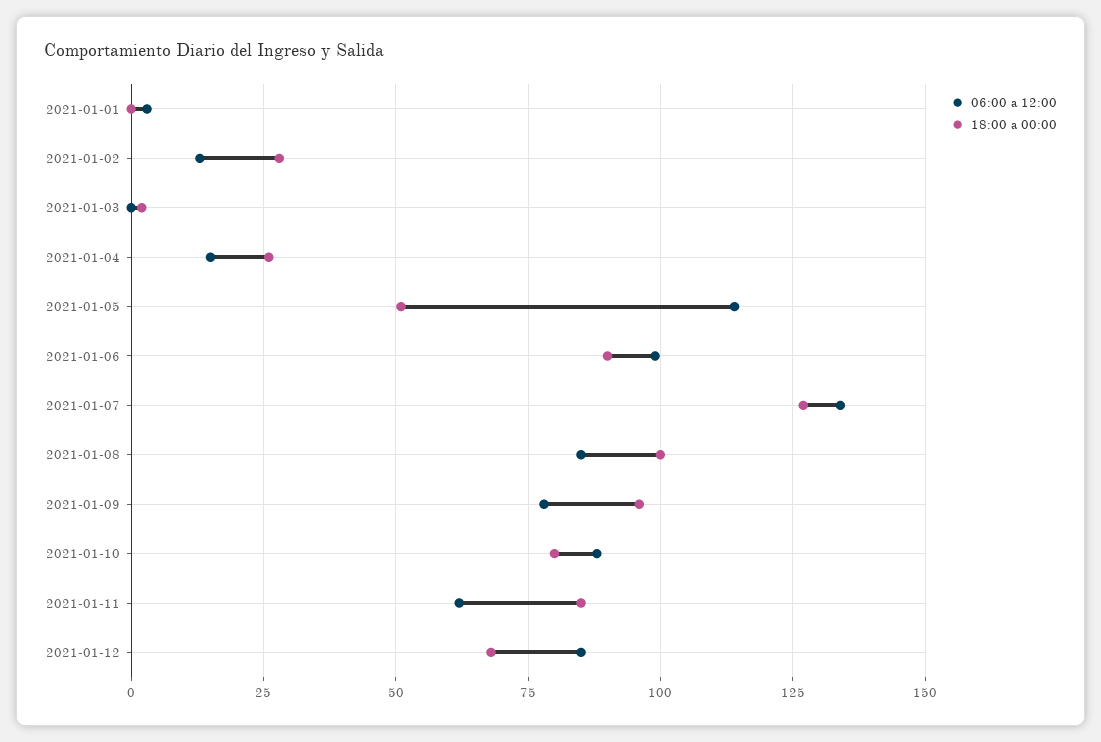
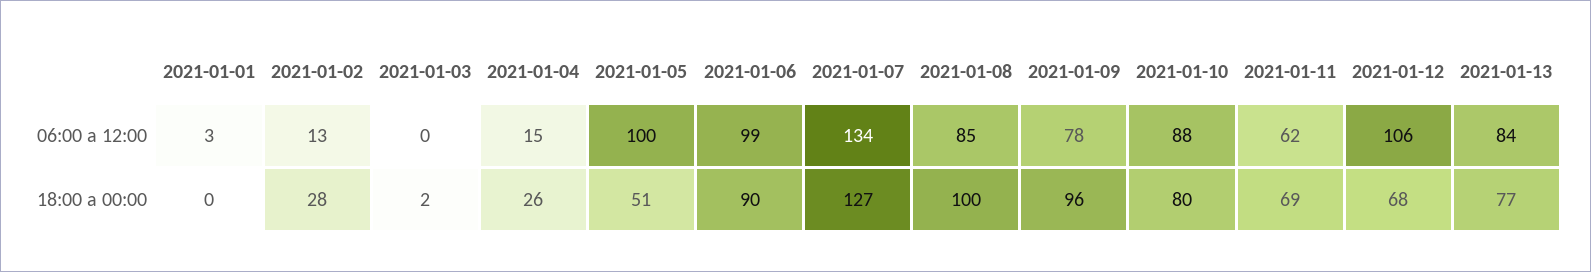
06:00 a 12:00, 2021-01-05: 115 -> 100
18:00 a 00:00, 2021-01-11: 85 -> 69
06:00 a 12:00, 2021-01-12: 85 -> 106
06:00 a 12:00, 2021-01-13: none -> 84
18:00 a 00:00, 2021-01-13: none -> 77

